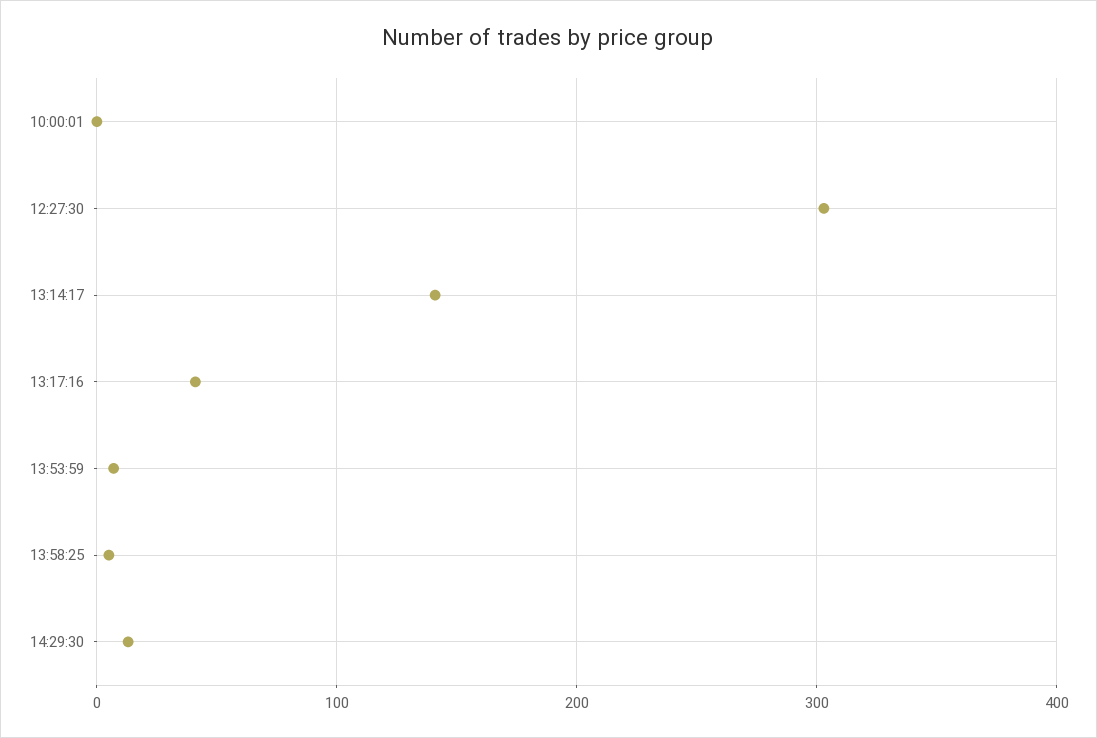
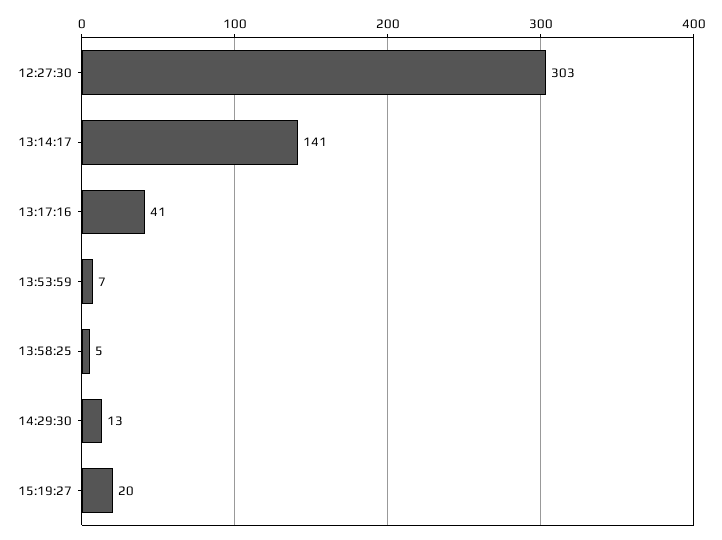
10:00:01: 0 -> none
15:19:27: none -> 20

